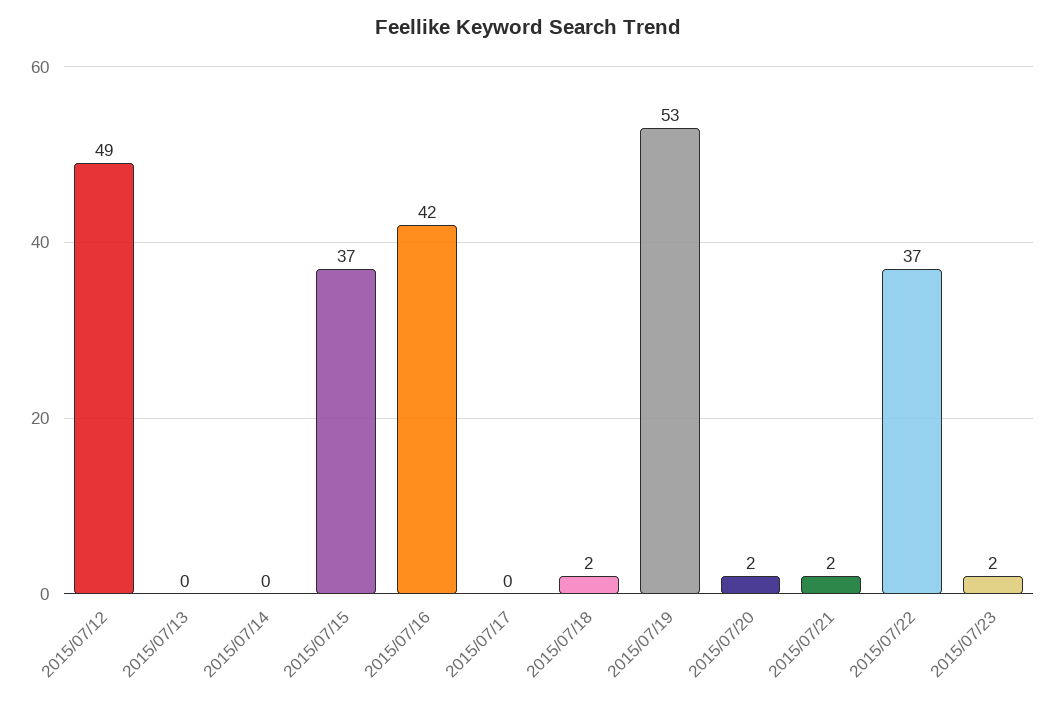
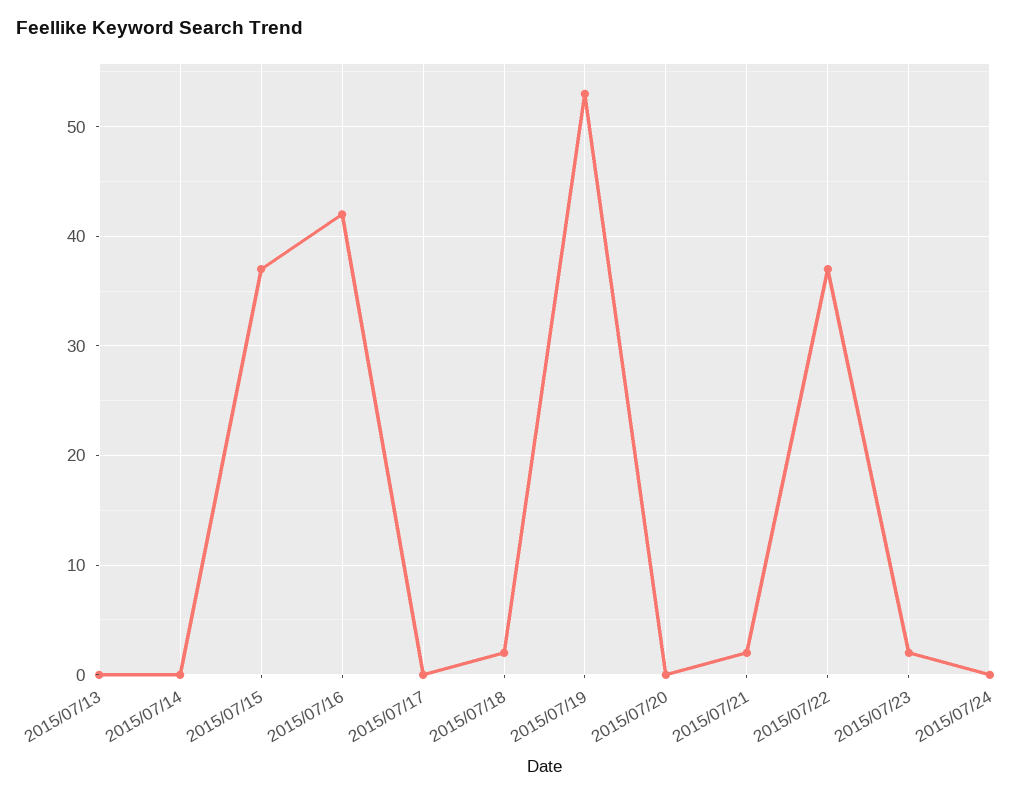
2015/07/12: 49 -> none
2015/07/20: 2 -> 0
2015/07/24: none -> 0

